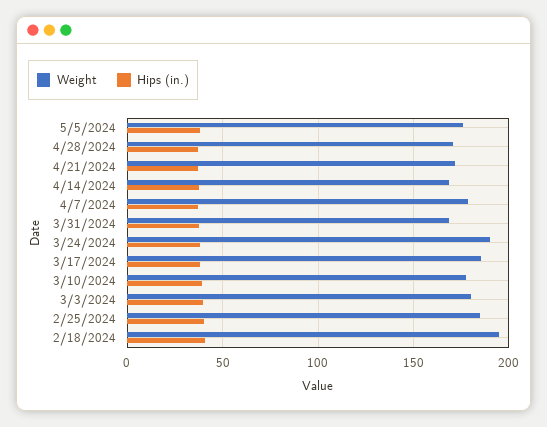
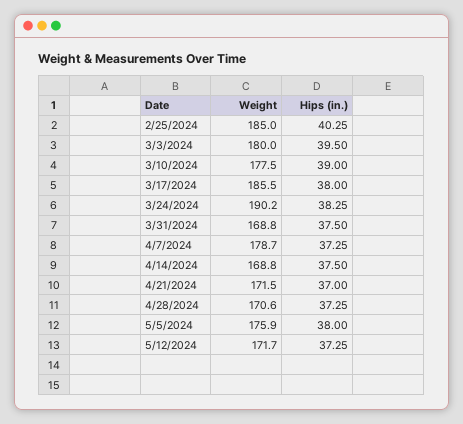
Weight, 2/18/2024: 195 -> none
Hips (in.), 2/18/2024: 40 -> none
Weight, 5/12/2024: none -> 171.7
Hips (in.), 5/12/2024: none -> 37.25

